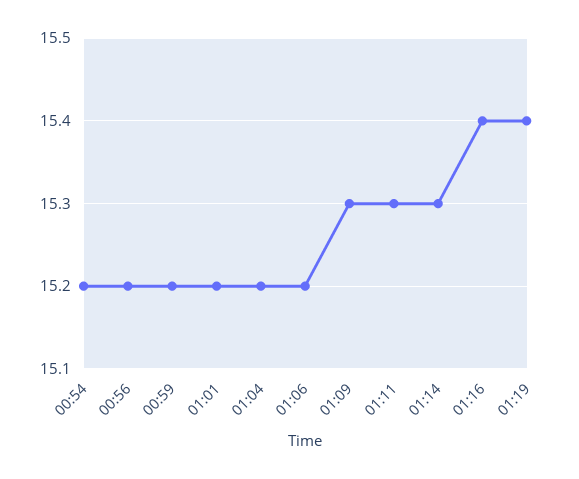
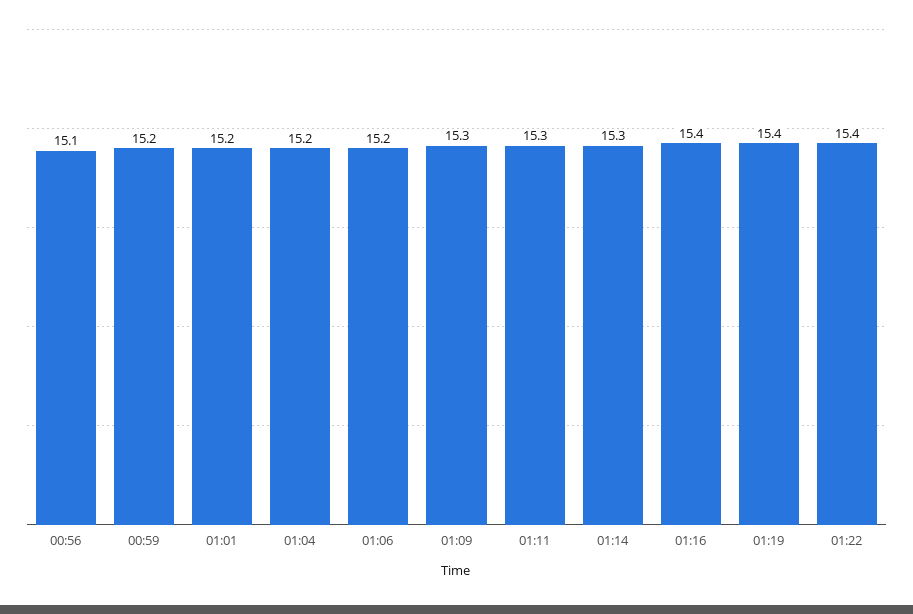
00:54: 15.2 -> none
00:56: 15.2 -> 15.1
01:22: none -> 15.4

